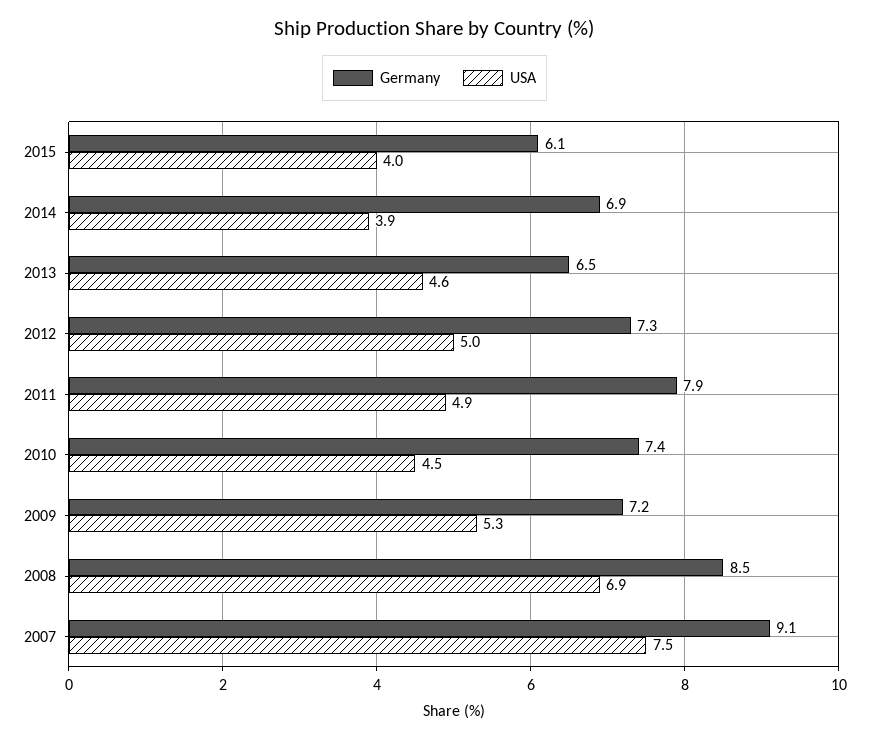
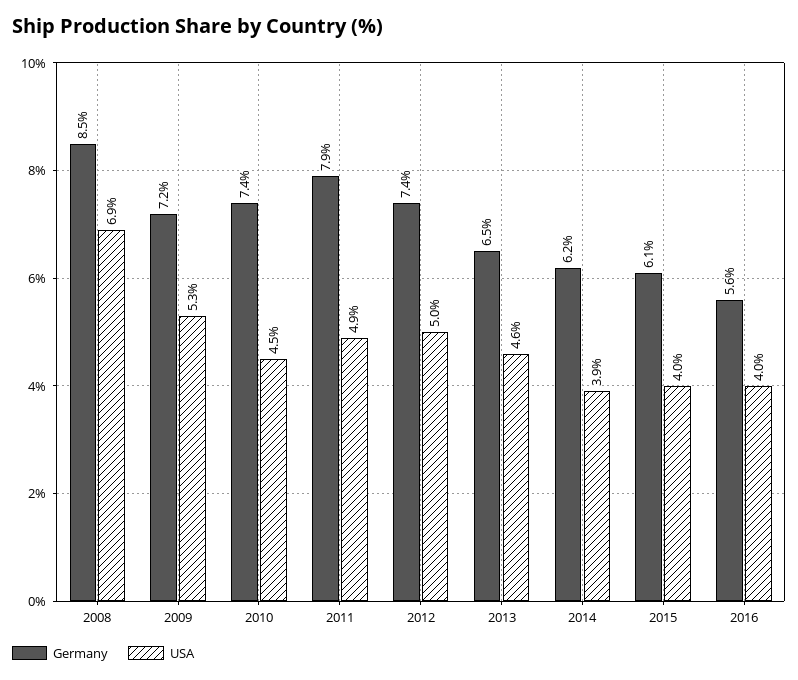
Germany, 2014: 6.9 -> 6.2
Germany, 2012: 7.3 -> 7.4
Germany, 2007: 9.1 -> none
USA, 2007: 7.5 -> none
Germany, 2016: none -> 5.6
USA, 2016: none -> 4

